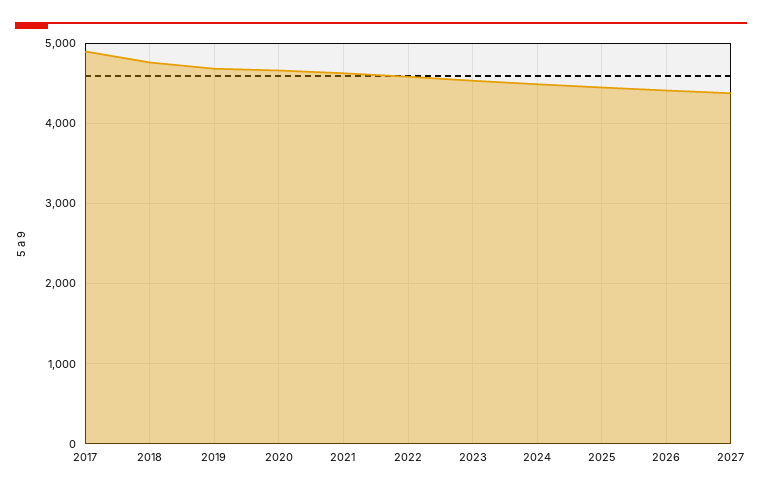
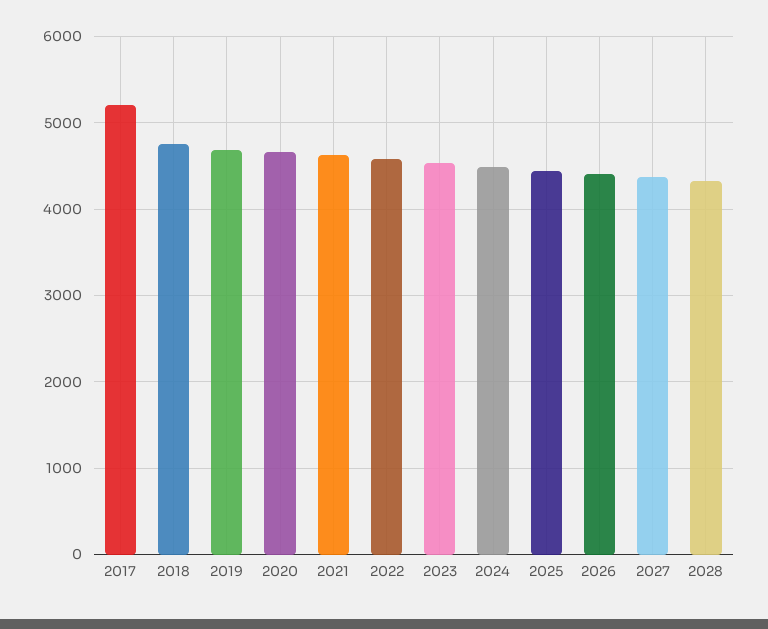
2017: 4900 -> 5200
2028: none -> 4300

